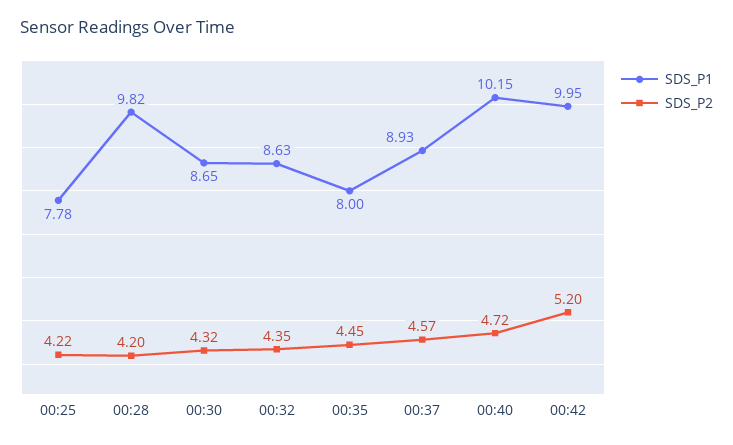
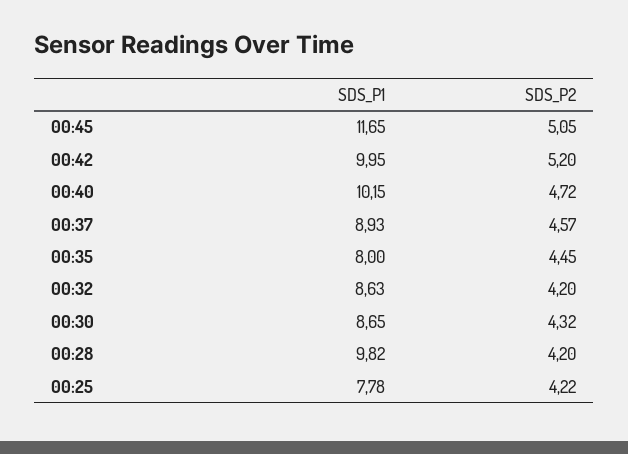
SDS_P2, 00:32: 4.35 -> 4.2
SDS_P1, 00:45: none -> 11.65
SDS_P2, 00:45: none -> 5.05

